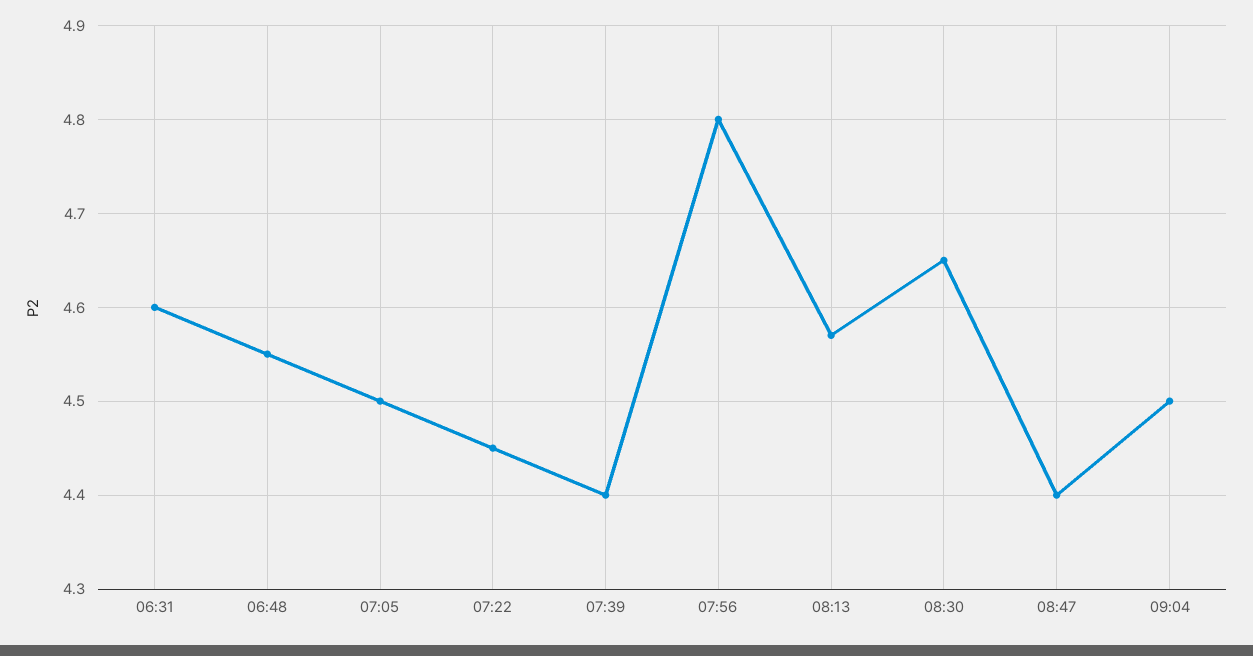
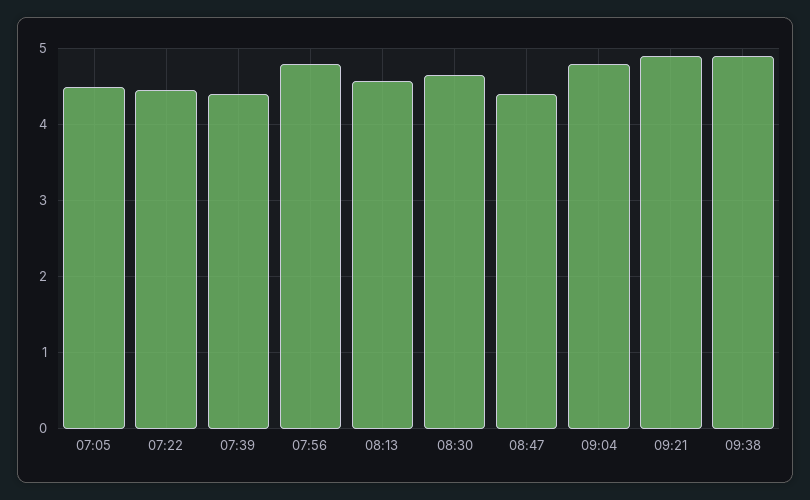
06:31: 4.6 -> none
06:48: 4.55 -> none
09:04: 4.5 -> 4.8
09:21: none -> 4.9
09:38: none -> 4.9

